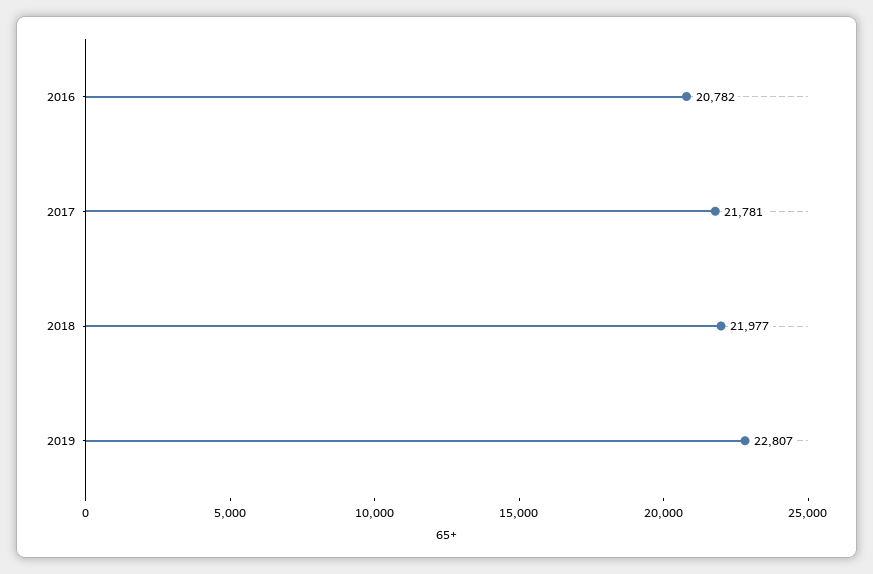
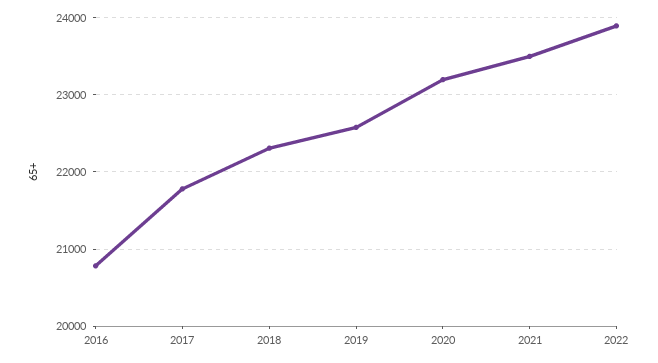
2018: 21977 -> 22300
2019: 22807 -> 22600
2020: none -> 23200
2021: none -> 23500
2022: none -> 23900

